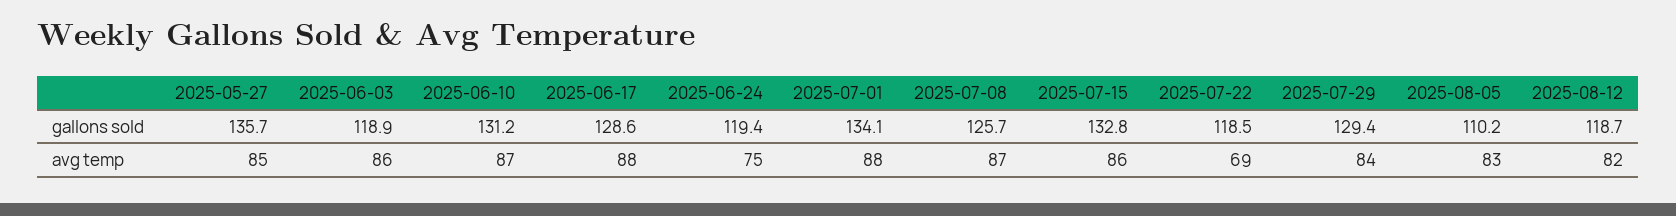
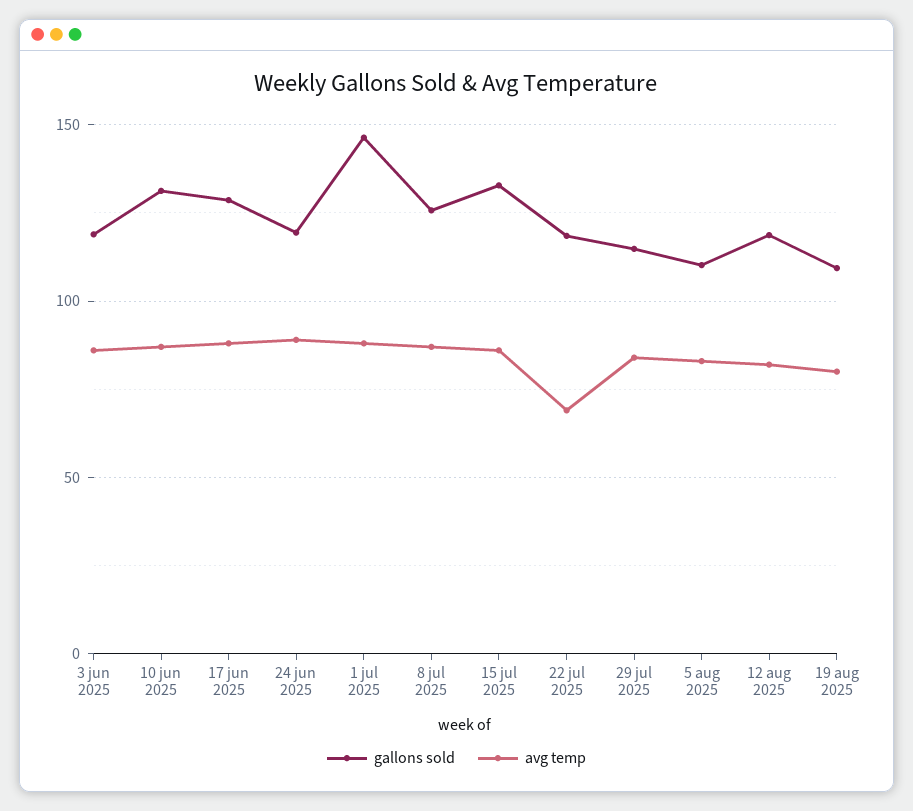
gallons sold, 2025-05-27: 135.7 -> none
gallons sold, 2025-07-01: 134.1 -> 145
gallons sold, 2025-07-29: 129.4 -> 115
avg temp, 2025-05-27: 85 -> none
avg temp, 2025-06-24: 75 -> 90
gallons sold, 19 aug 2025: none -> 110
avg temp, 19 aug 2025: none -> 80

